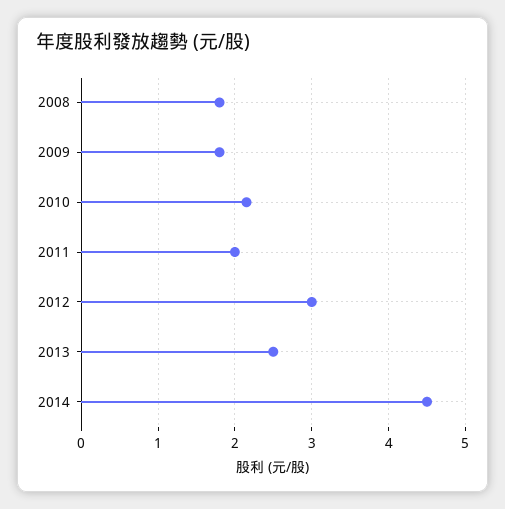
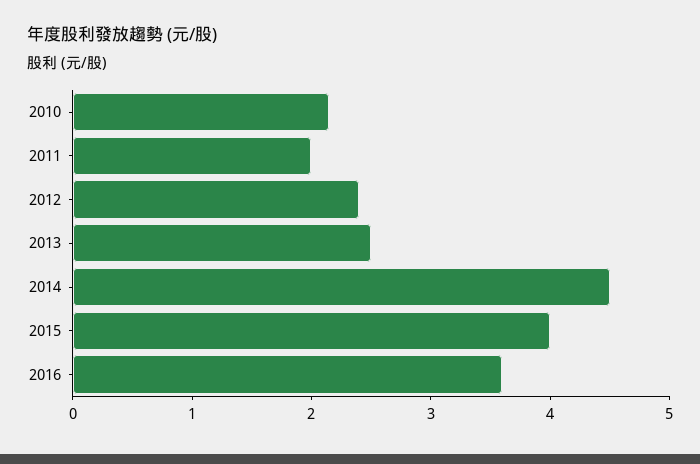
2008: 1.8 -> none
2009: 1.8 -> none
2012: 3 -> 2.4
2015: none -> 4
2016: none -> 3.6

